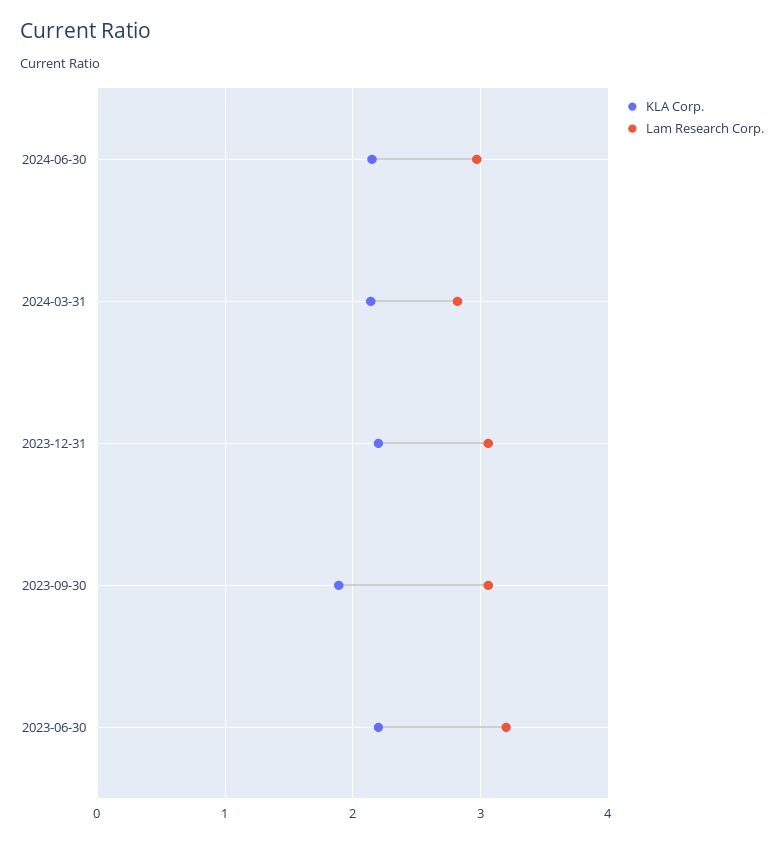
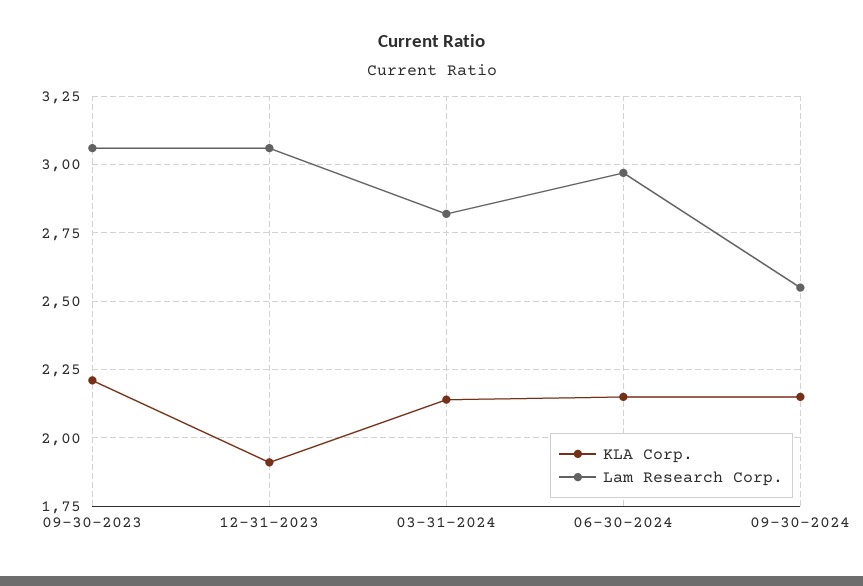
KLA Corp., 2023-12-31: 2.2 -> 1.9
KLA Corp., 2023-09-30: 1.9 -> 2.2
KLA Corp., 2023-06-30: 2.2 -> none
Lam Research Corp., 2023-06-30: 3.2 -> none
KLA Corp., 09-30-2024: none -> 2.15
Lam Research Corp., 09-30-2024: none -> 2.55

